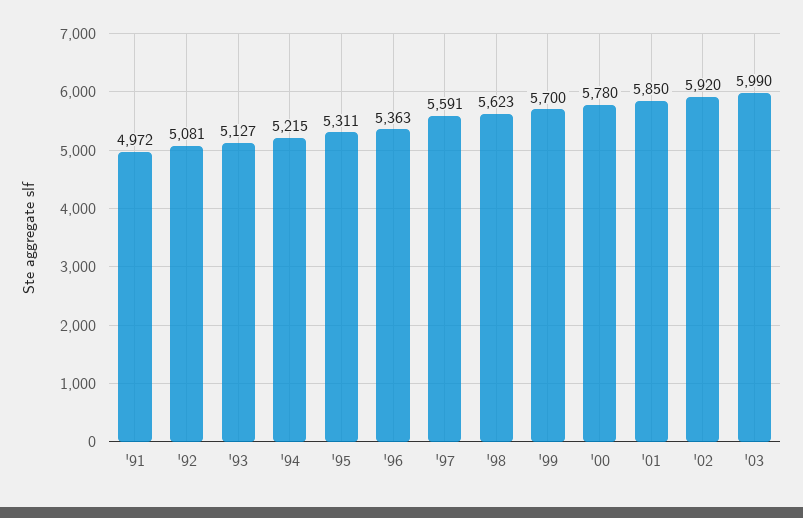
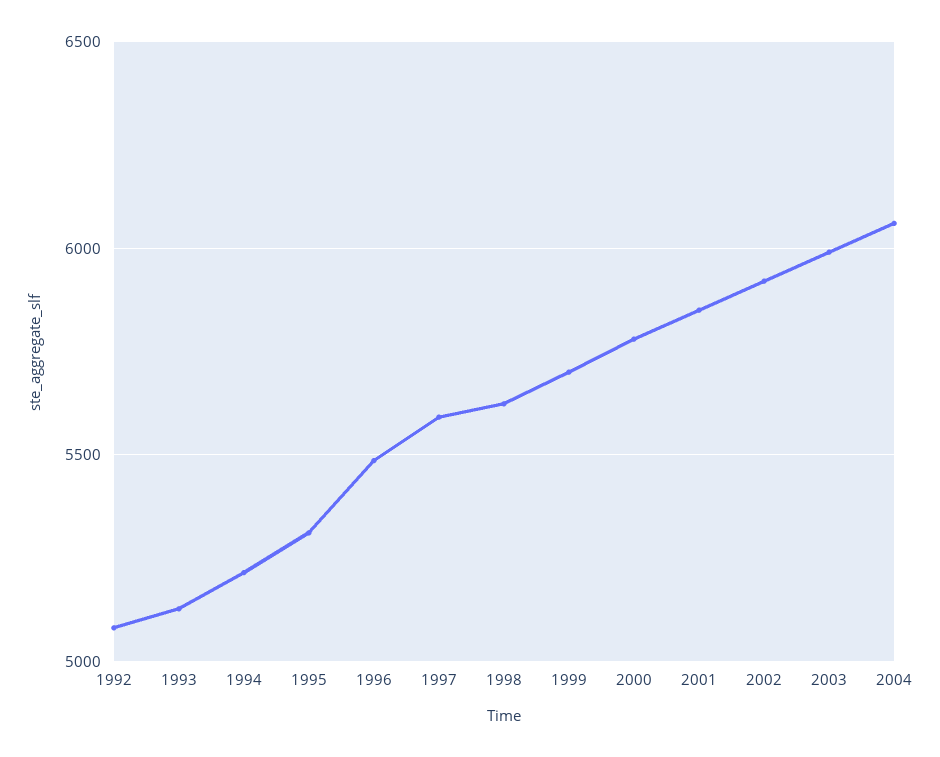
'91: 4972 -> none
'96: 5363 -> 5500
2004: none -> 6050

